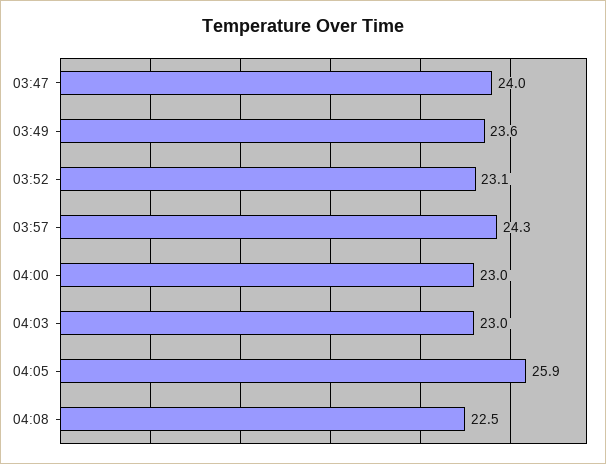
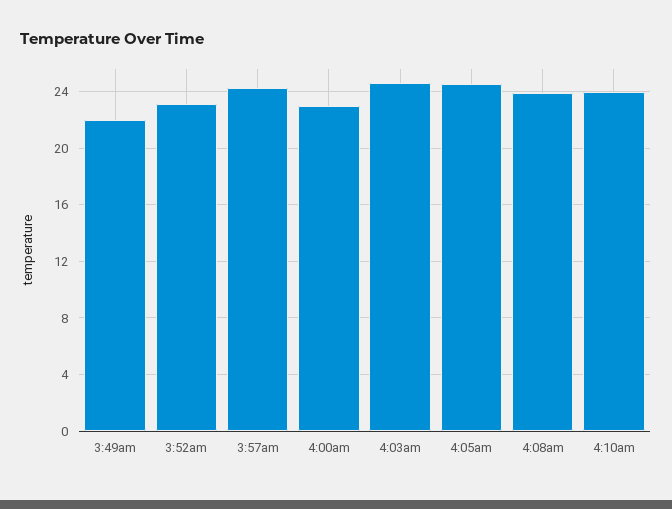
03:47: 24 -> none
03:49: 23.6 -> 22
04:03: 23 -> 24.5
04:05: 25.9 -> 24.5
04:08: 22.5 -> 24
4:10am: none -> 24

